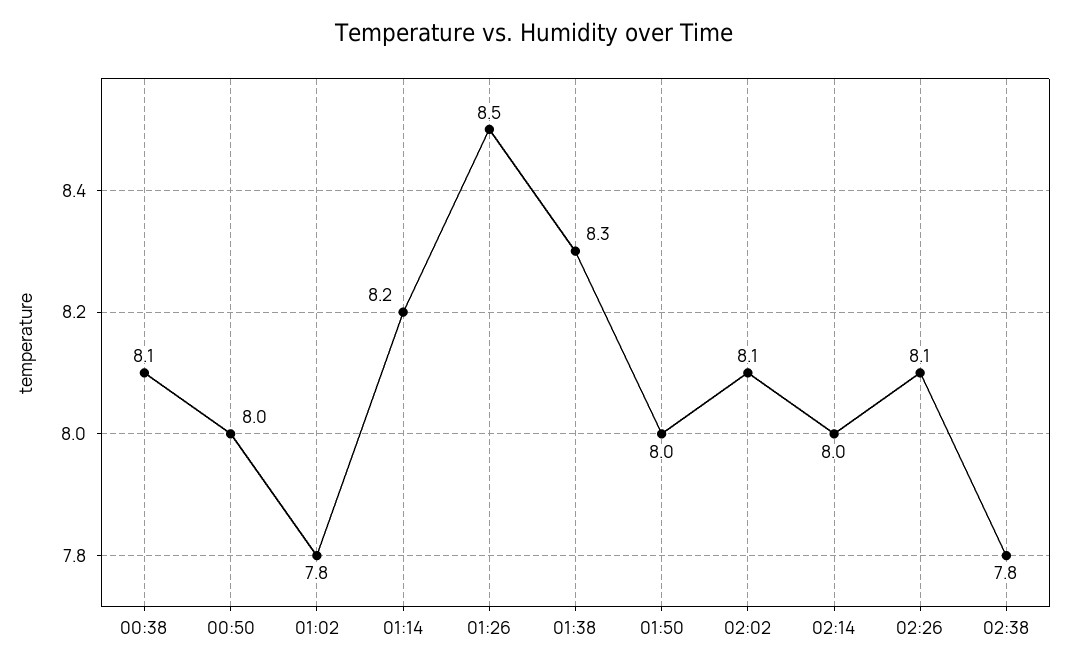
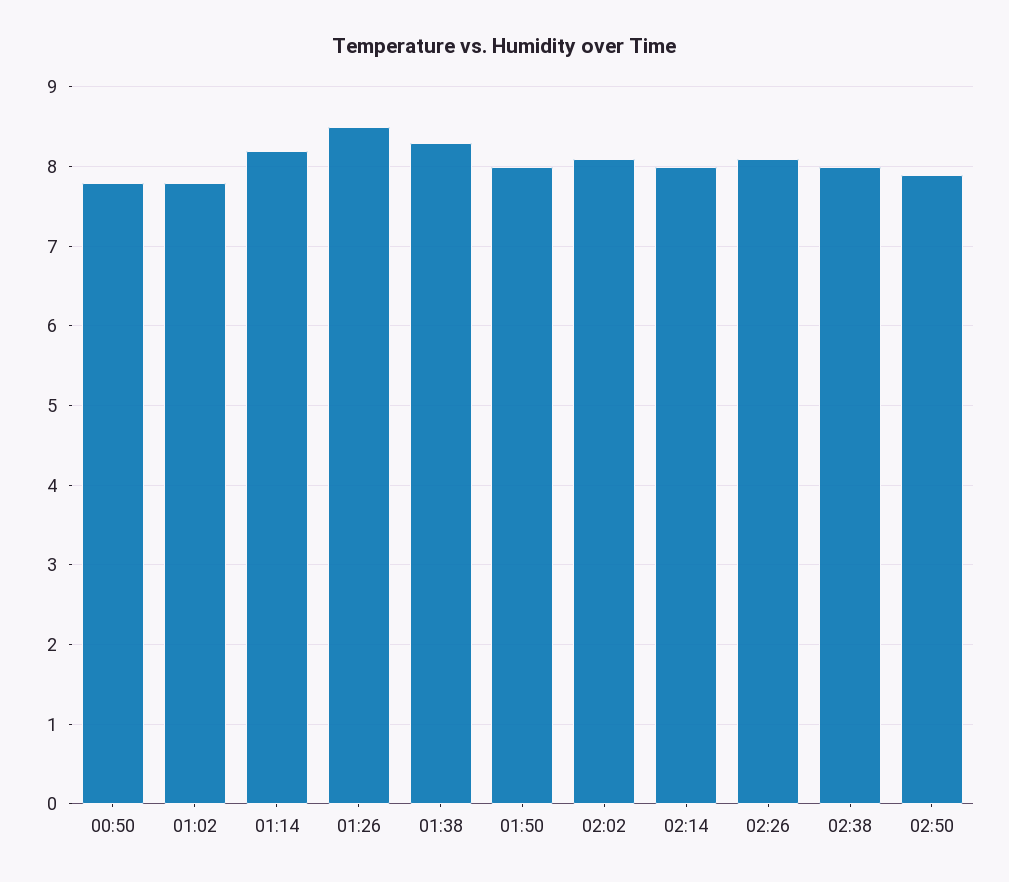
00:38: 8.1 -> none
00:50: 8 -> 7.8
02:38: 7.8 -> 8
02:50: none -> 7.9

